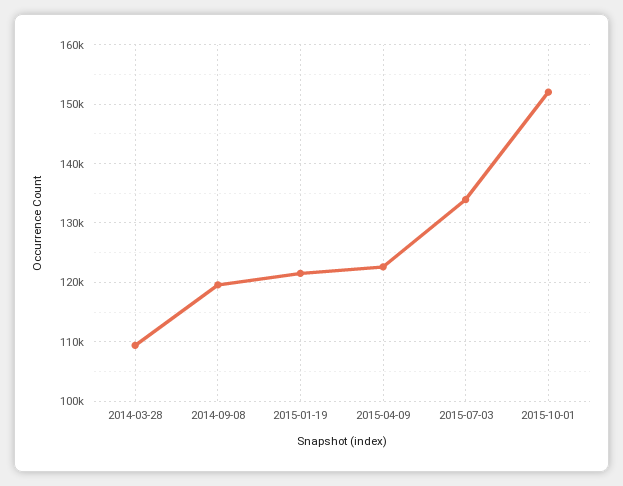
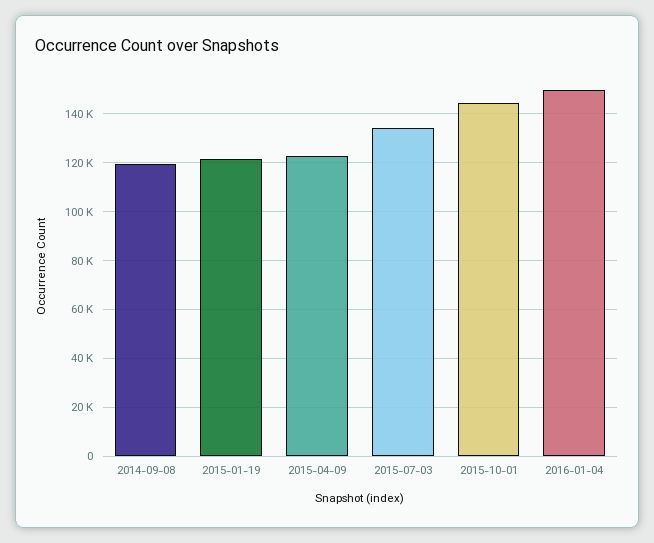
2014-03-28: 110000 -> none
2015-10-01: 152000 -> 145000
2016-01-04: none -> 150000

